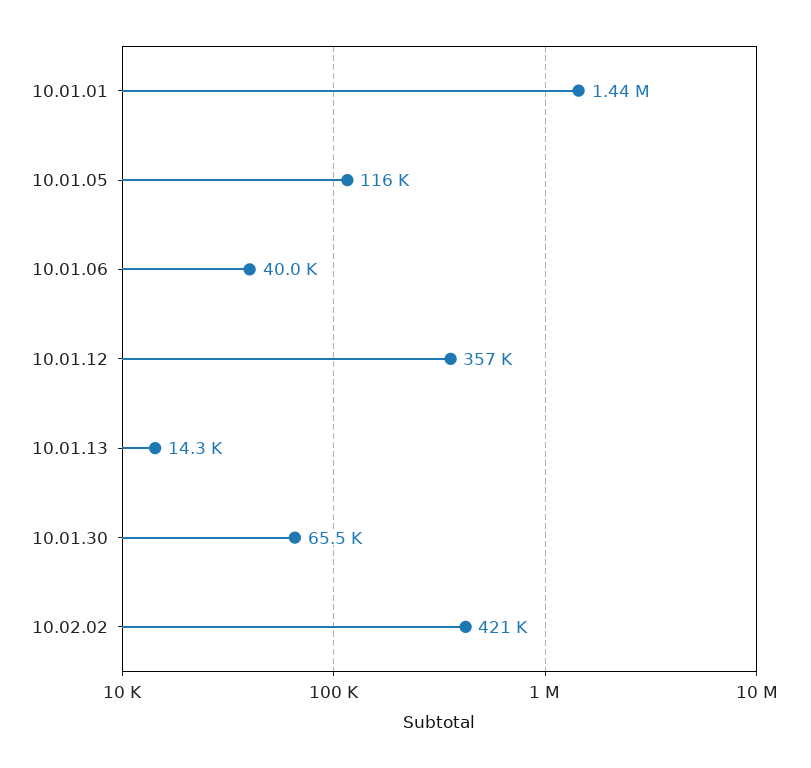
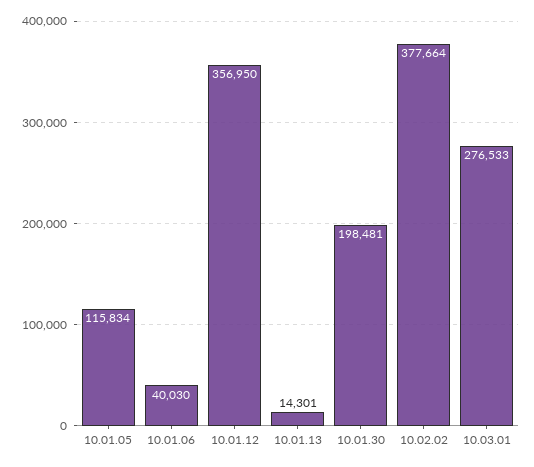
10.01.01: 1440000 -> none
10.01.30: 65500 -> 198481
10.02.02: 421000 -> 377664
10.03.01: none -> 276533

